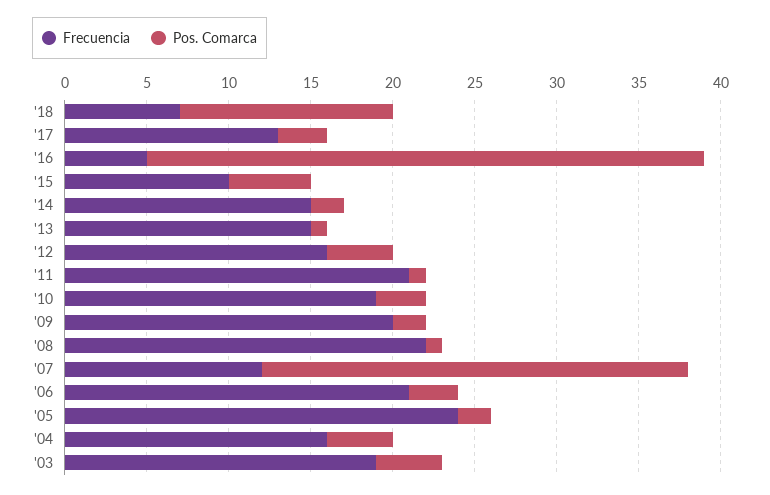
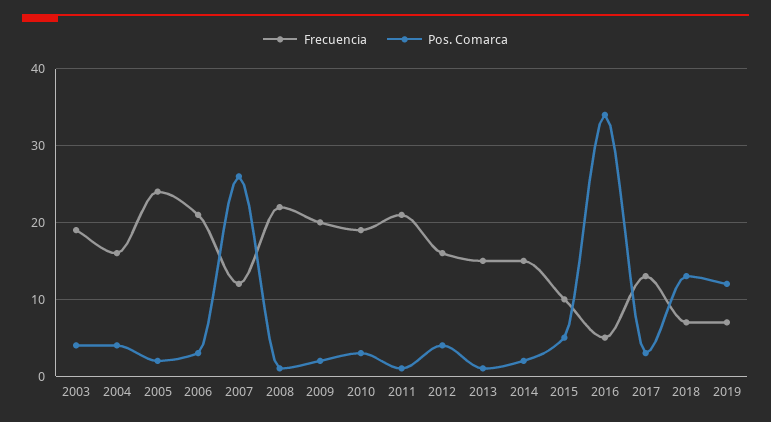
Frecuencia, 2019: none -> 7
Pos. Comarca, 2019: none -> 12

